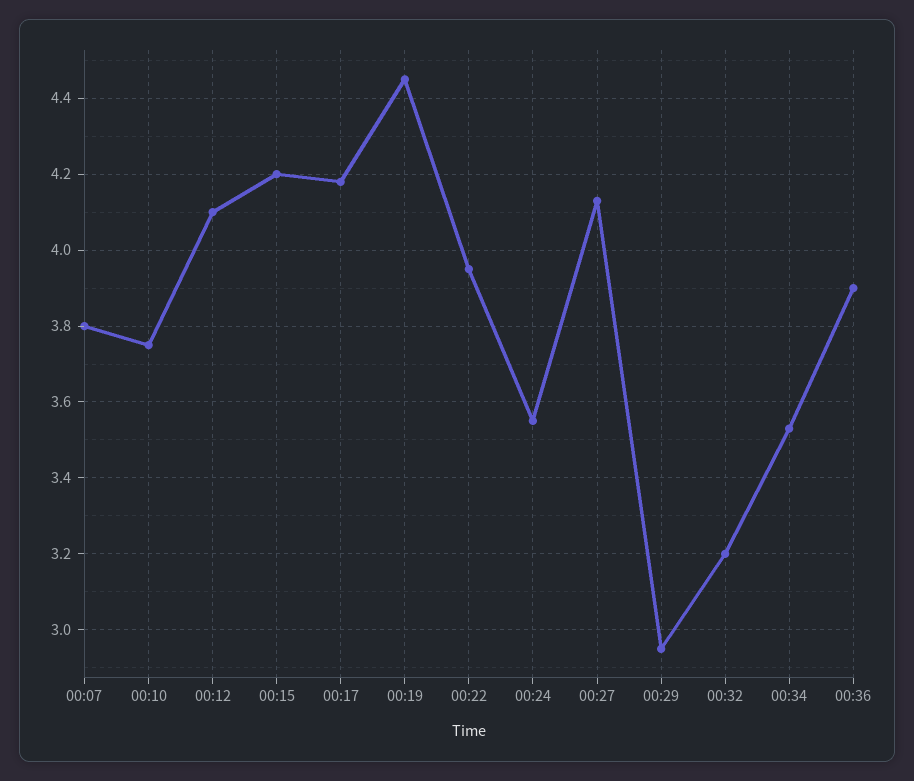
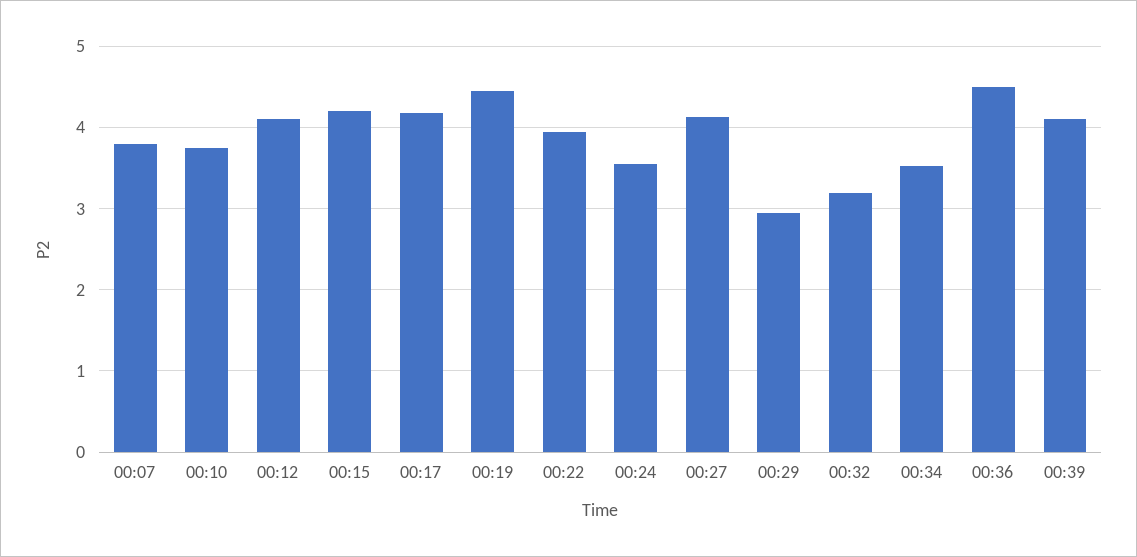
00:36: 3.9 -> 4.5
00:39: none -> 4.1

